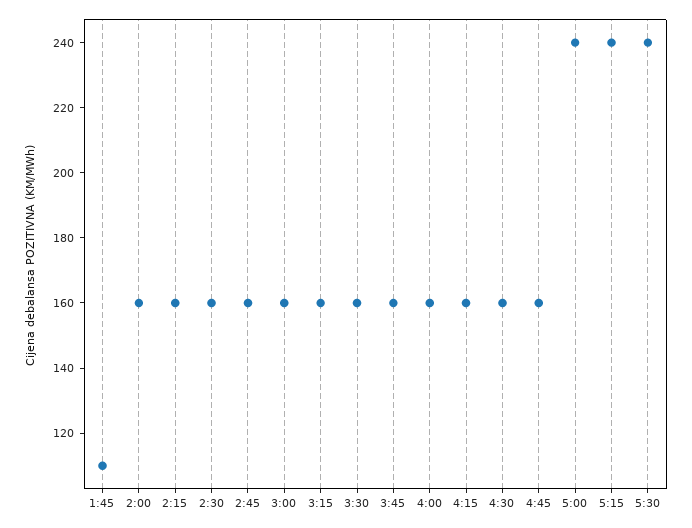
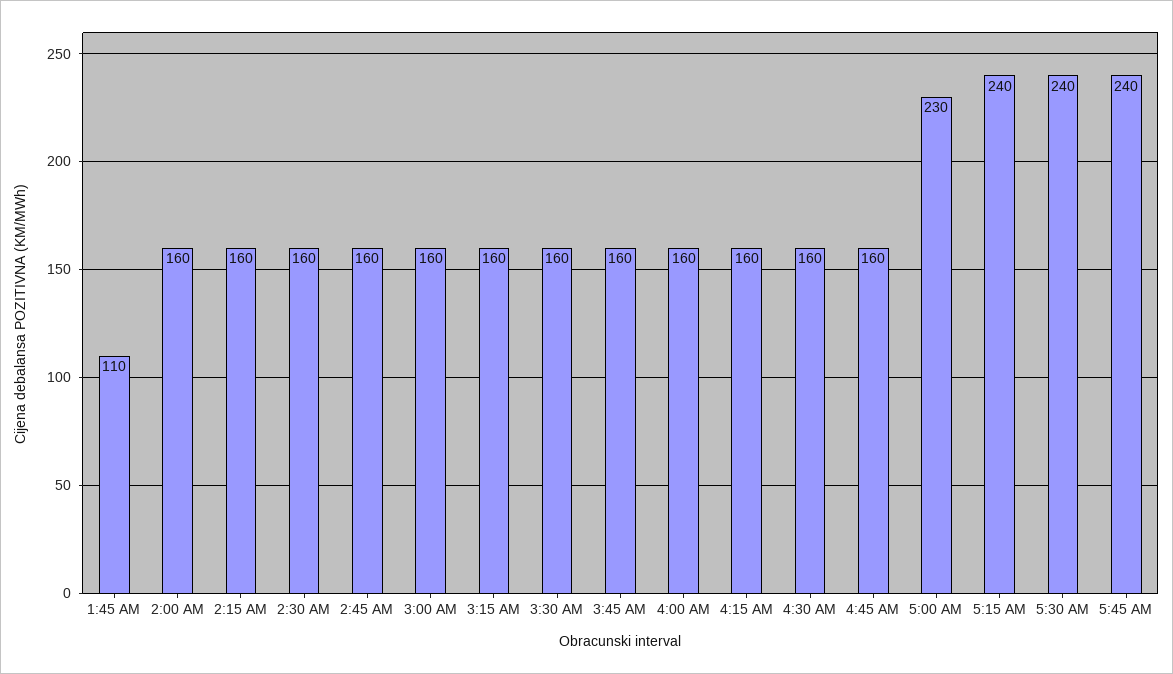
5:00: 240 -> 230
5:45 AM: none -> 240

